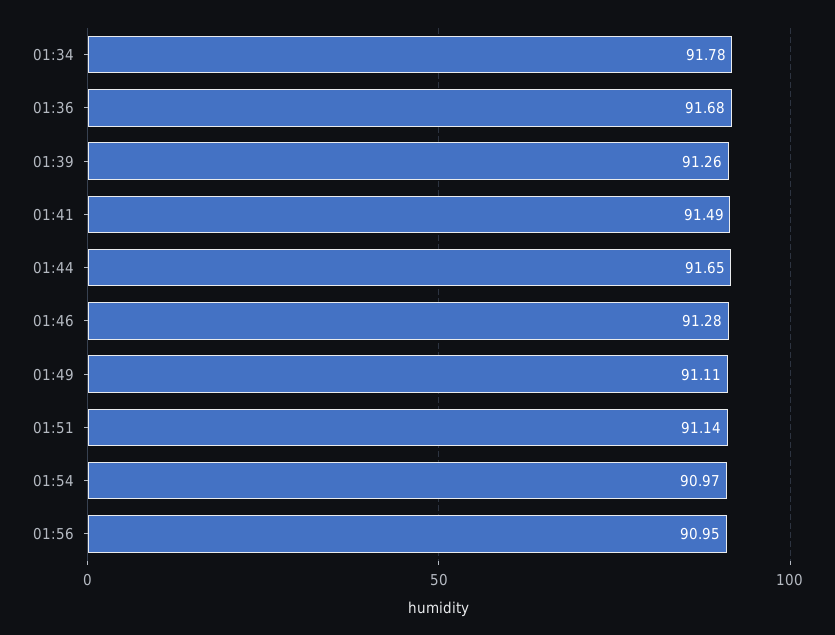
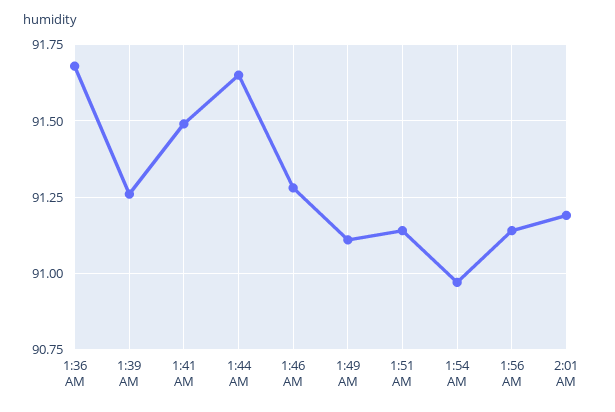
01:34: 91.78 -> none
01:56: 90.95 -> 91.15
2:01 AM: none -> 91.2

